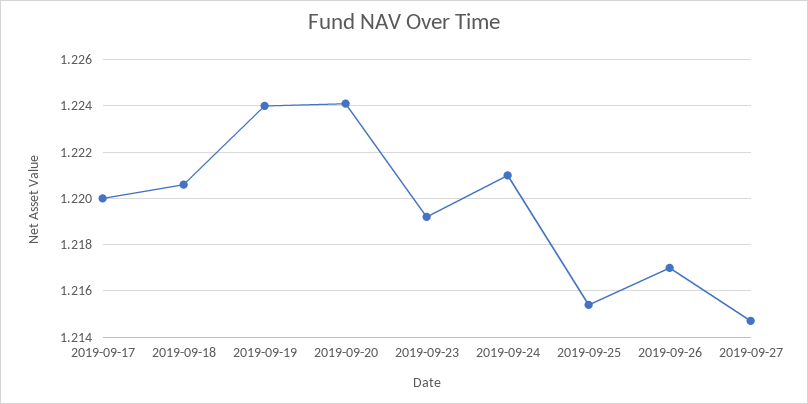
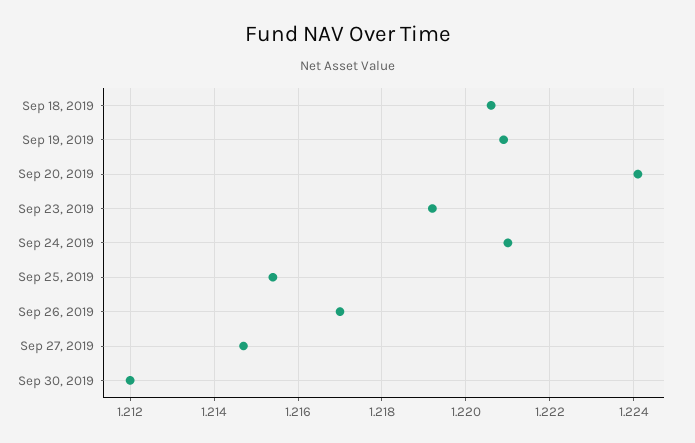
2019-09-17: 1.22 -> none
2019-09-19: 1.224 -> 1.221
Sep 30, 2019: none -> 1.212

